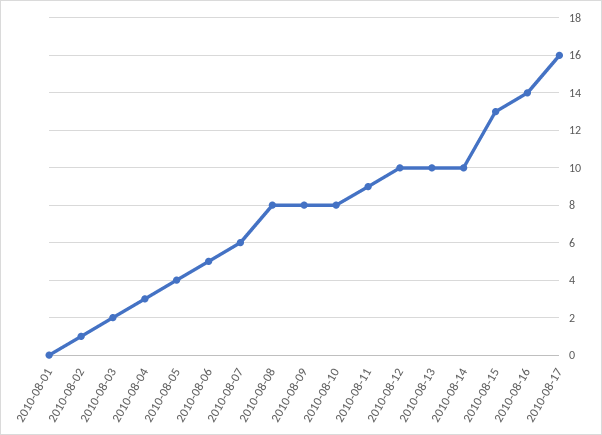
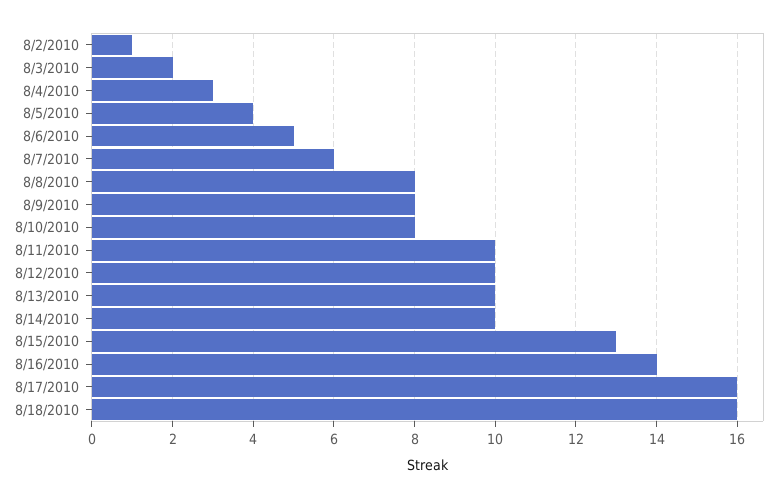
2010-08-01: 0 -> none
2010-08-11: 9 -> 10
8/18/2010: none -> 16

